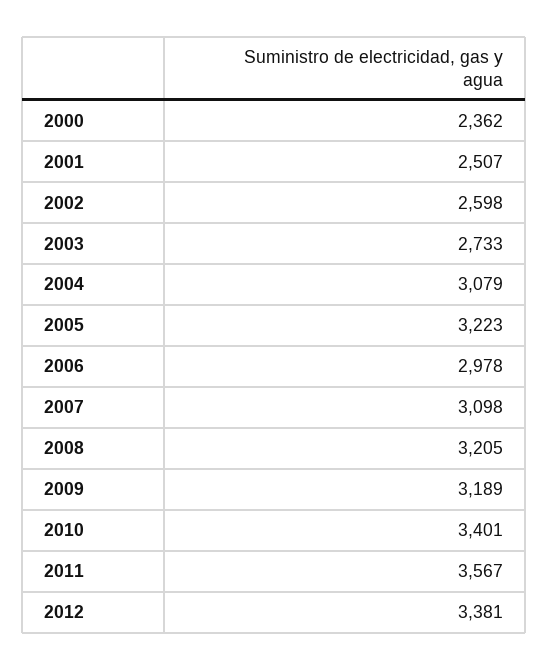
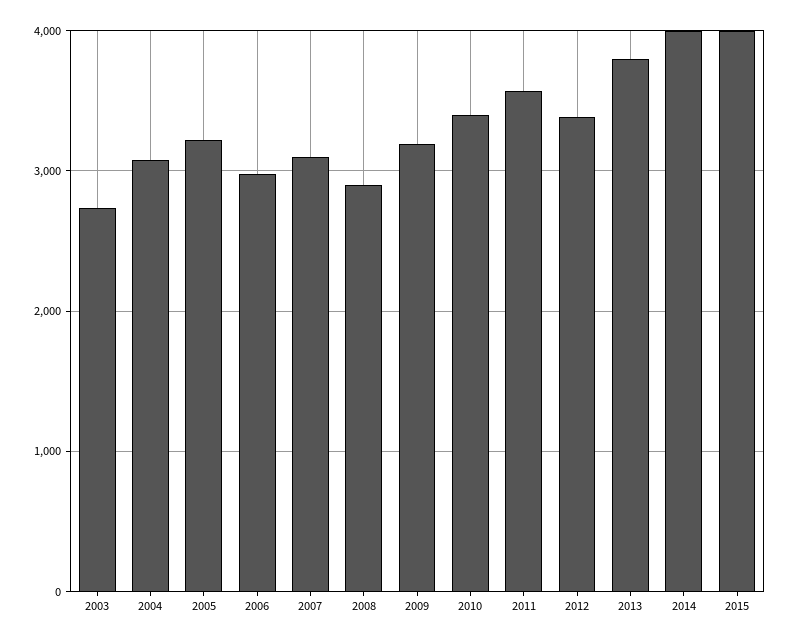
2000: 2362 -> none
2001: 2507 -> none
2002: 2598 -> none
2008: 3205 -> 2900
2013: none -> 3800
2014: none -> 4000
2015: none -> 4000

